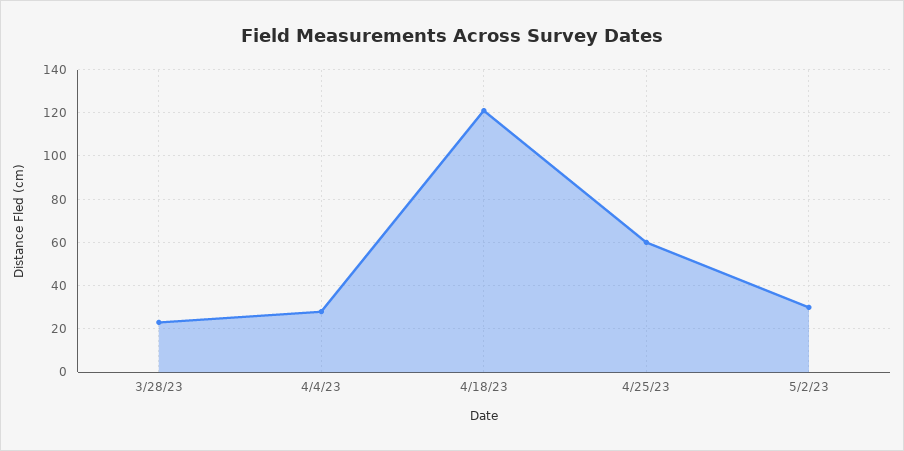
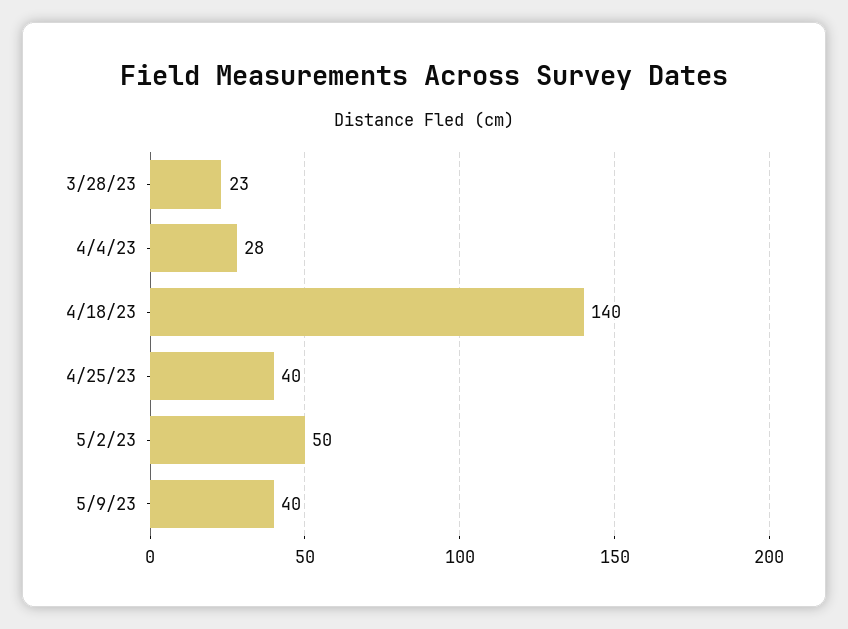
4/18/23: 120 -> 140
4/25/23: 60 -> 40
5/2/23: 30 -> 50
5/9/23: none -> 40

